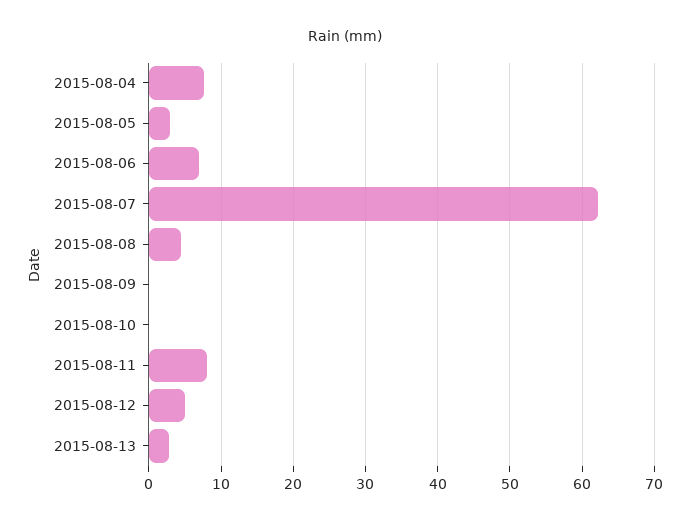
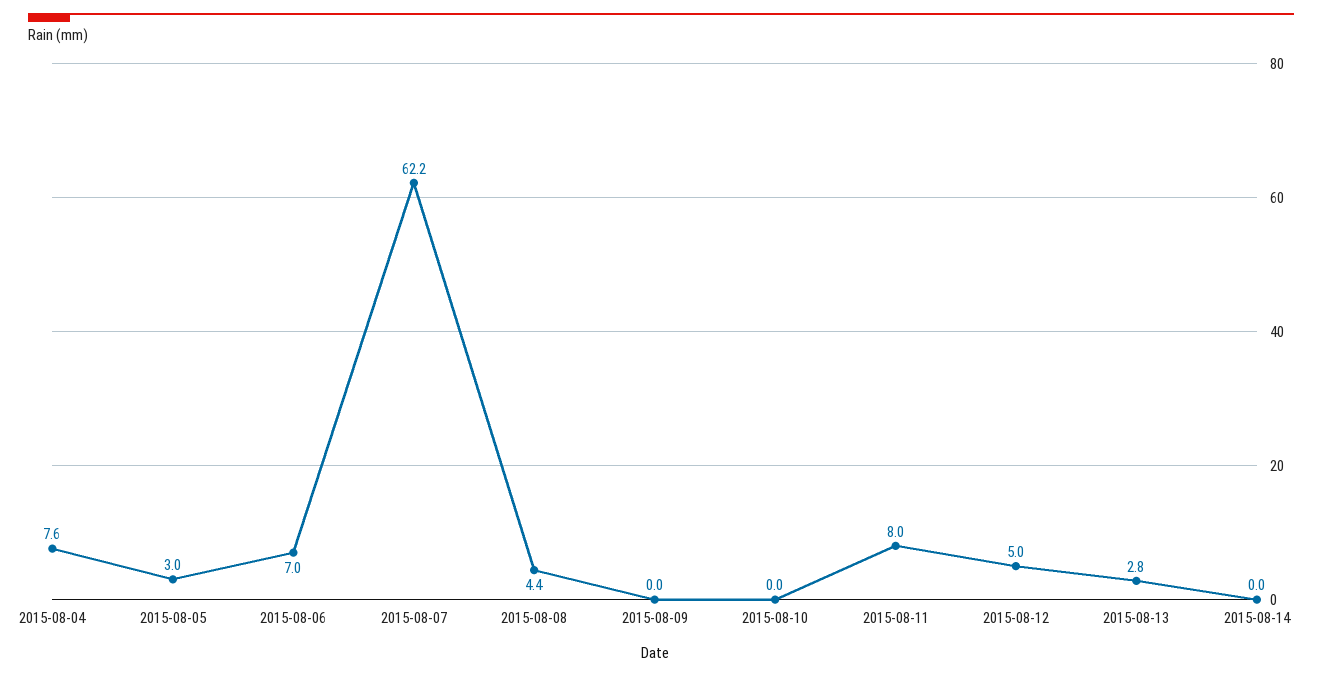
2015-08-14: none -> 0

